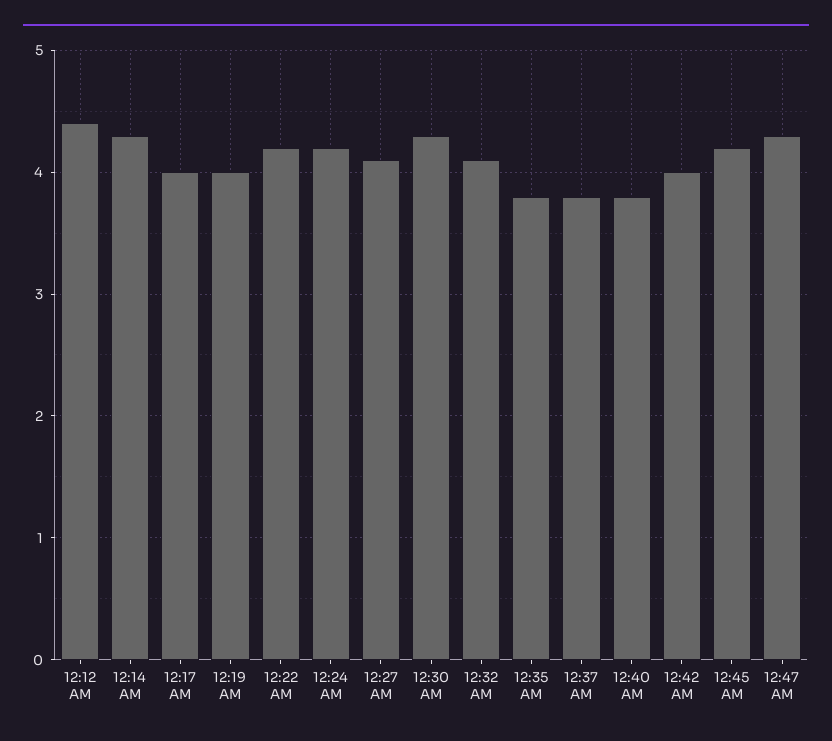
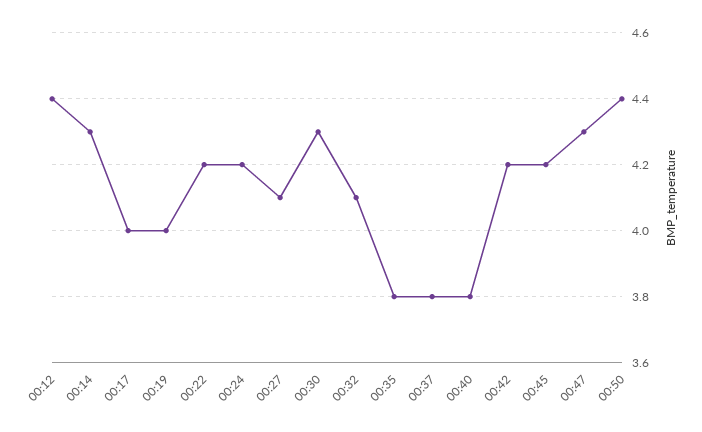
12:42 AM: 4 -> 4.2
00:50: none -> 4.4

